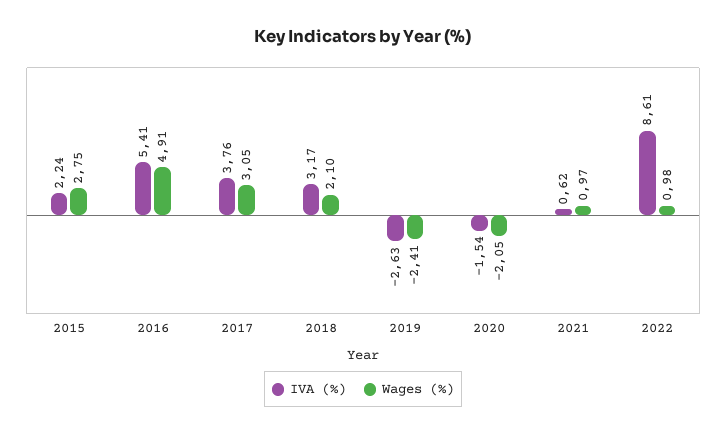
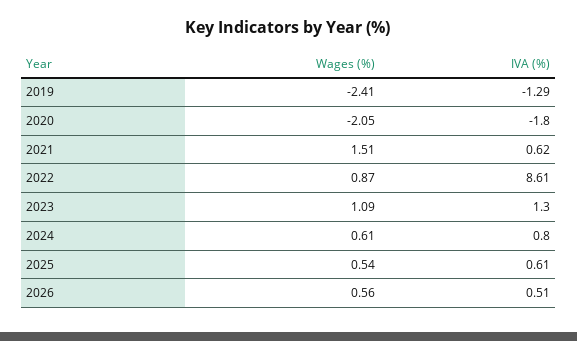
IVA (%), 2015: 2.24 -> none
Wages (%), 2015: 2.75 -> none
IVA (%), 2016: 5.41 -> none
Wages (%), 2016: 4.91 -> none
IVA (%), 2017: 3.76 -> none
Wages (%), 2017: 3.05 -> none
IVA (%), 2018: 3.17 -> none
Wages (%), 2018: 2.1 -> none
IVA (%), 2019: -2.63 -> -1.29
IVA (%), 2020: -1.54 -> -1.8
Wages (%), 2021: 0.97 -> 1.51
Wages (%), 2022: 0.98 -> 0.87
Wages (%), 2023: none -> 1.09
IVA (%), 2023: none -> 1.3
Wages (%), 2024: none -> 0.61
IVA (%), 2024: none -> 0.8
Wages (%), 2025: none -> 0.54
IVA (%), 2025: none -> 0.61
Wages (%), 2026: none -> 0.56
IVA (%), 2026: none -> 0.51

